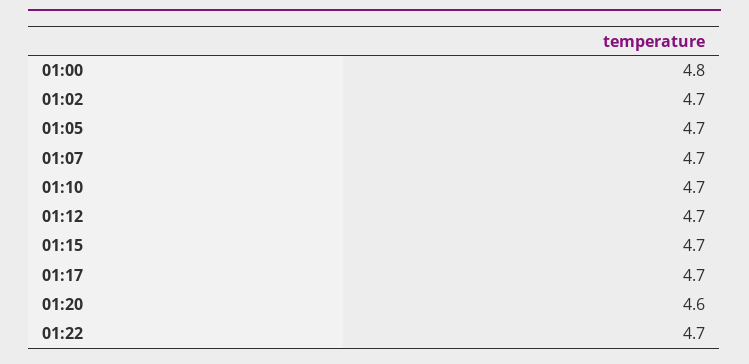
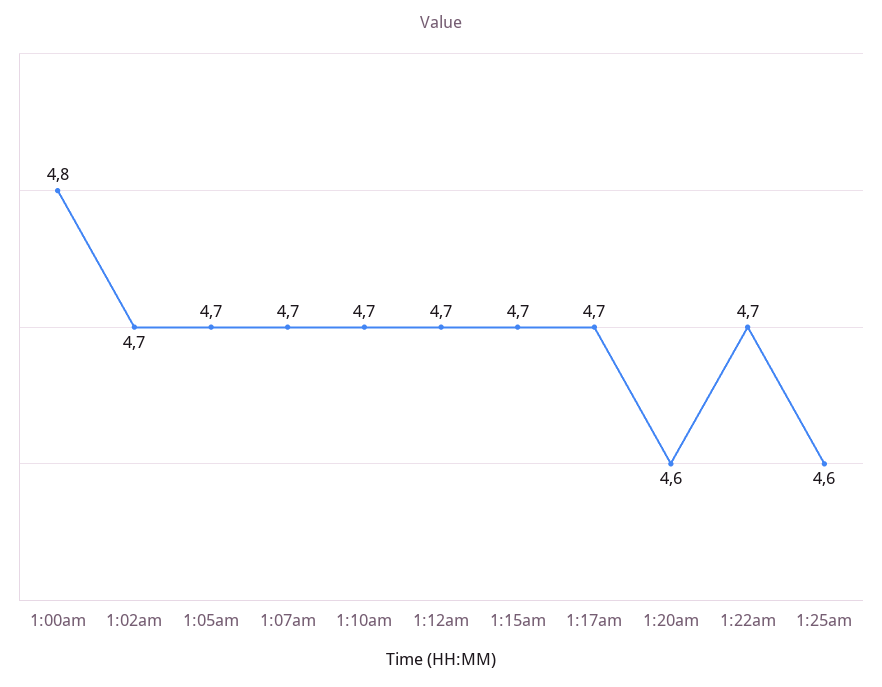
1:25am: none -> 4.6

